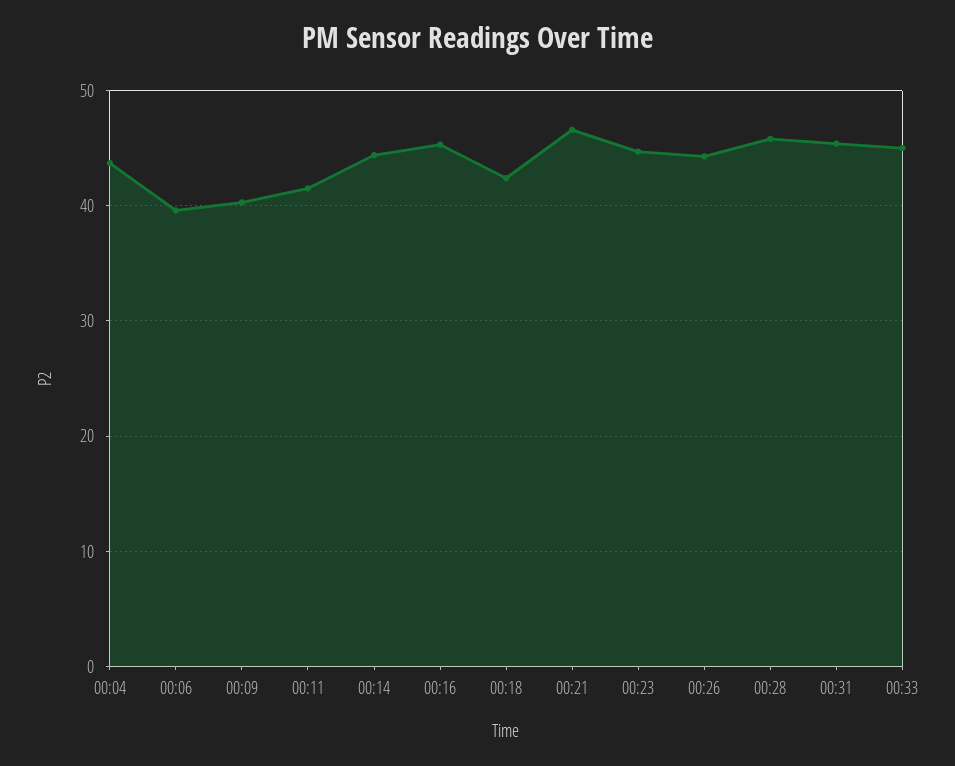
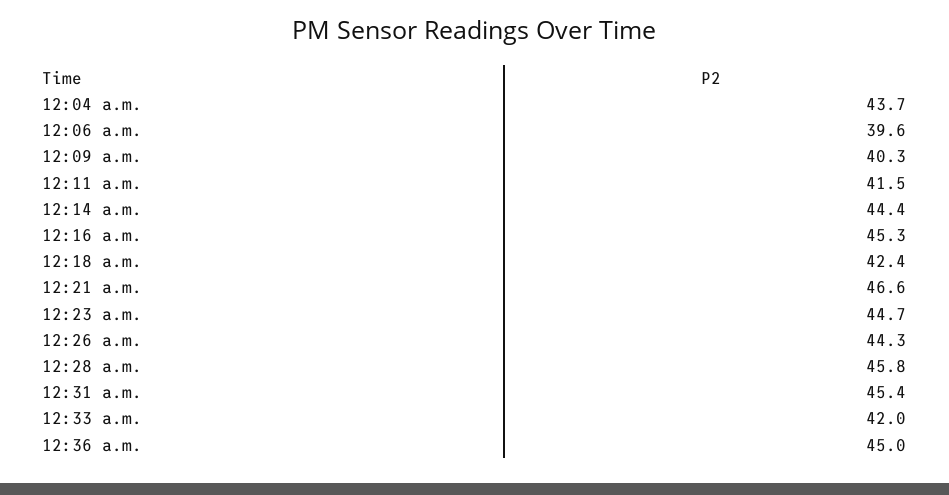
00:33: 45 -> 42
12:36 a.m.: none -> 45

